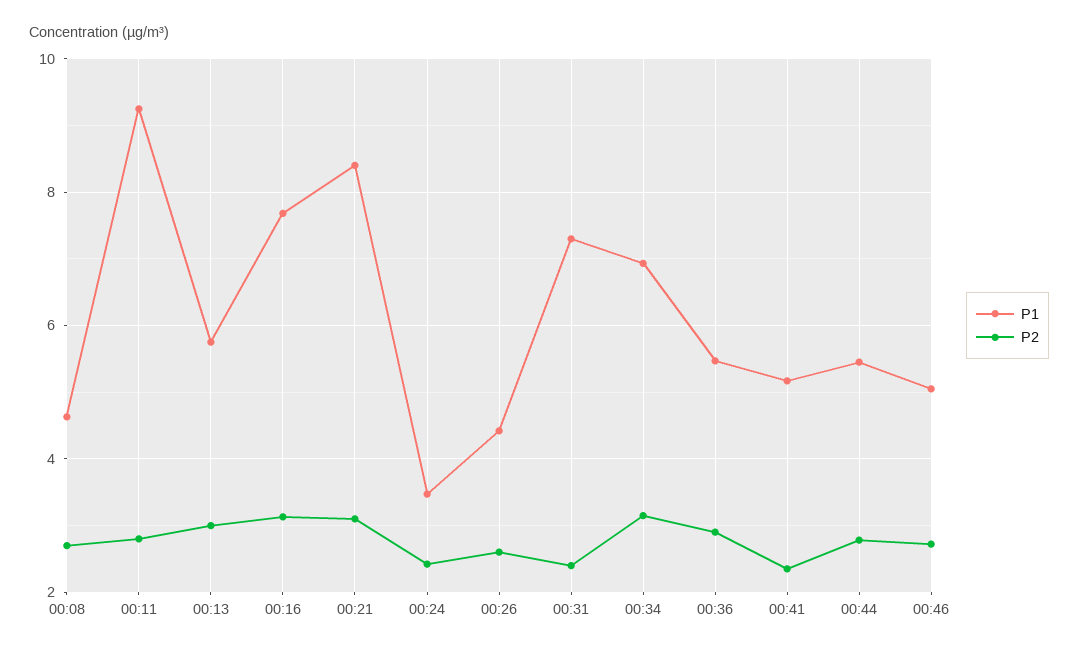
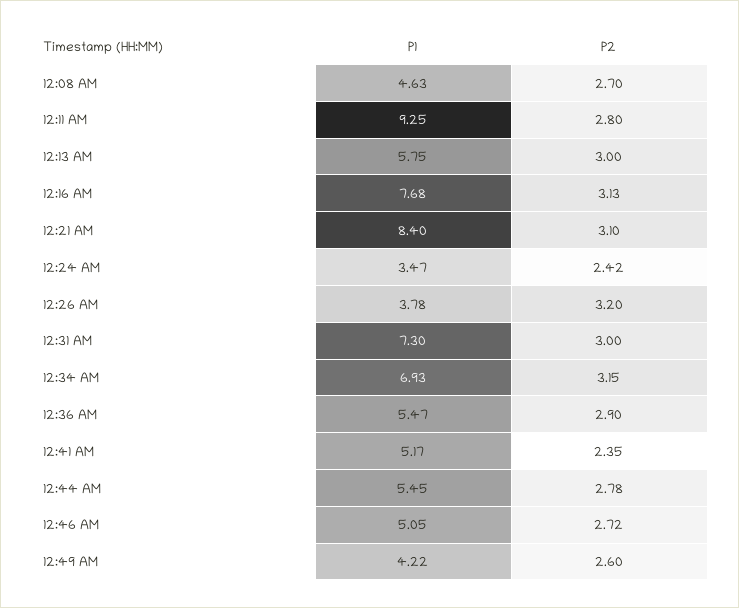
P1, 00:26: 4.4 -> 3.78
P2, 00:26: 2.6 -> 3.2
P2, 00:31: 2.4 -> 3
P1, 12:49 AM: none -> 4.22
P2, 12:49 AM: none -> 2.6

